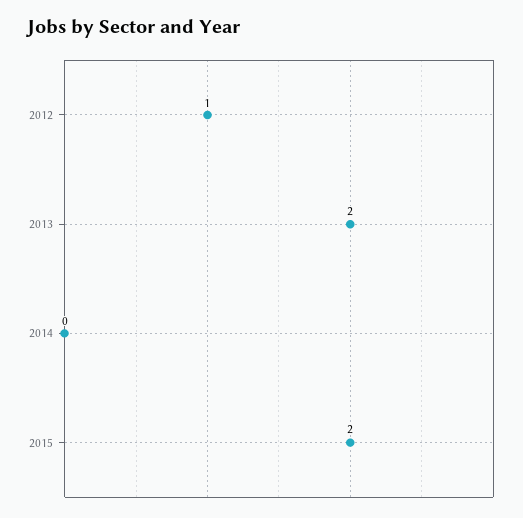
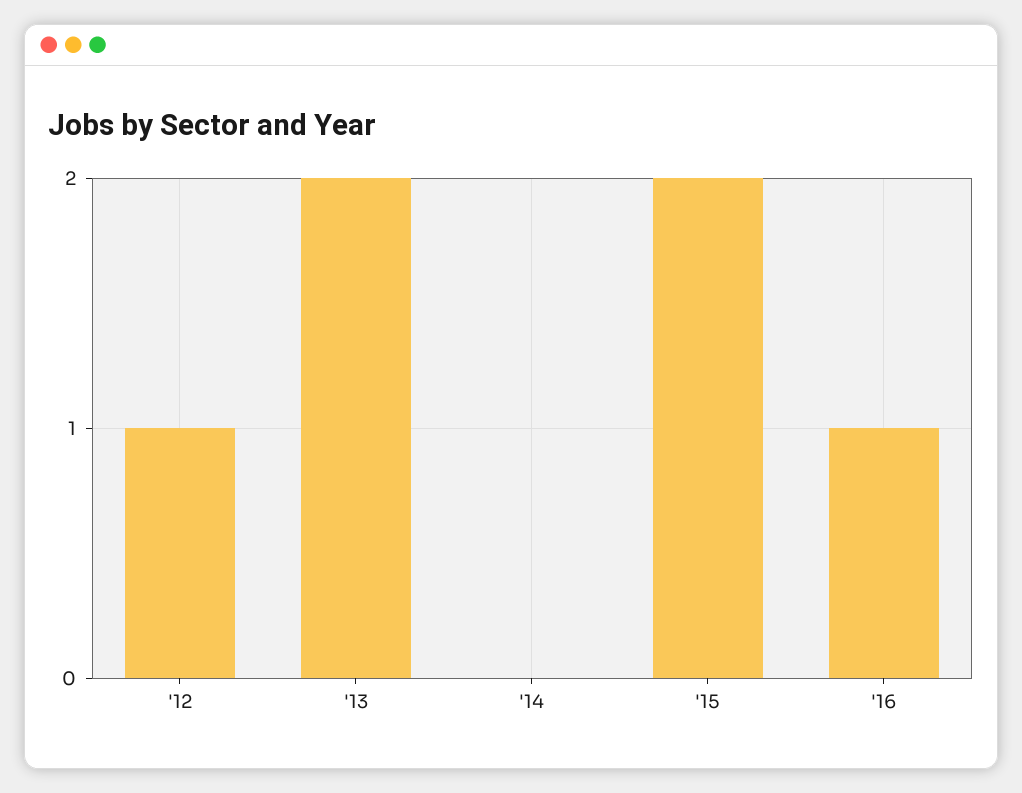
'16: none -> 1

